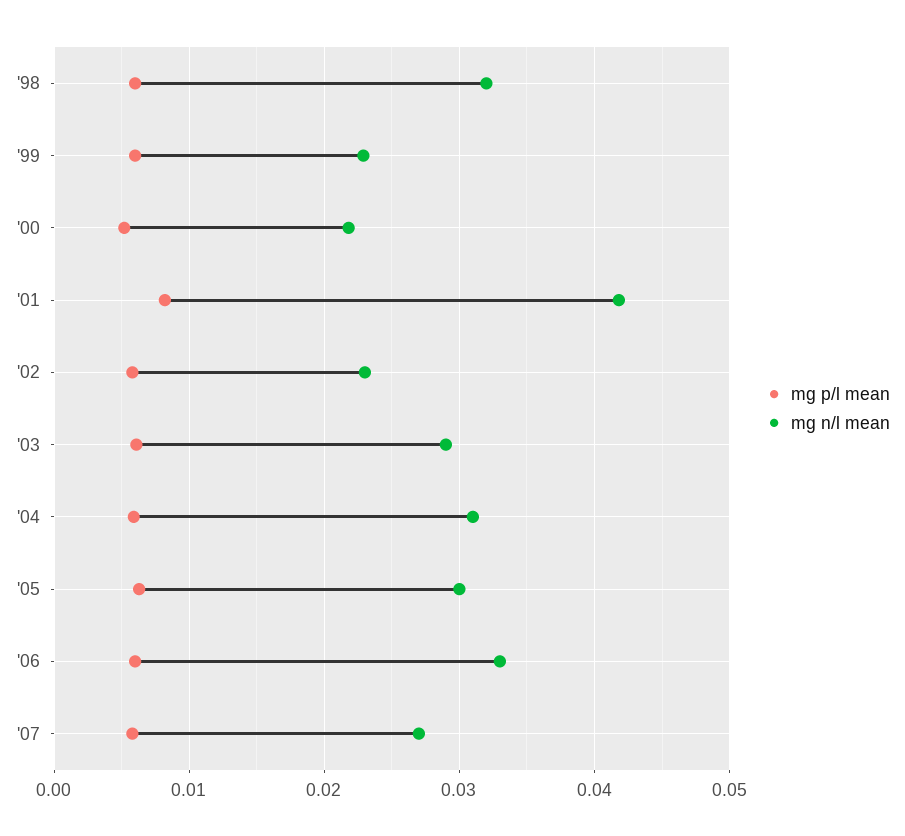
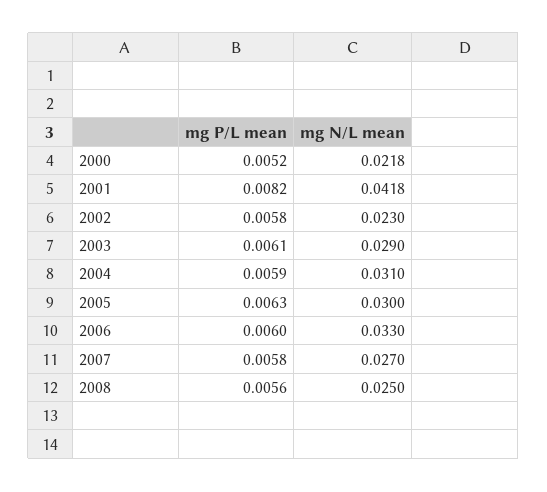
mg p/l mean, '98: 0.006 -> none
mg n/l mean, '98: 0.032 -> none
mg p/l mean, '99: 0.006 -> none
mg n/l mean, '99: 0.023 -> none
mg p/l mean, 2008: none -> 0.0056
mg n/l mean, 2008: none -> 0.025

